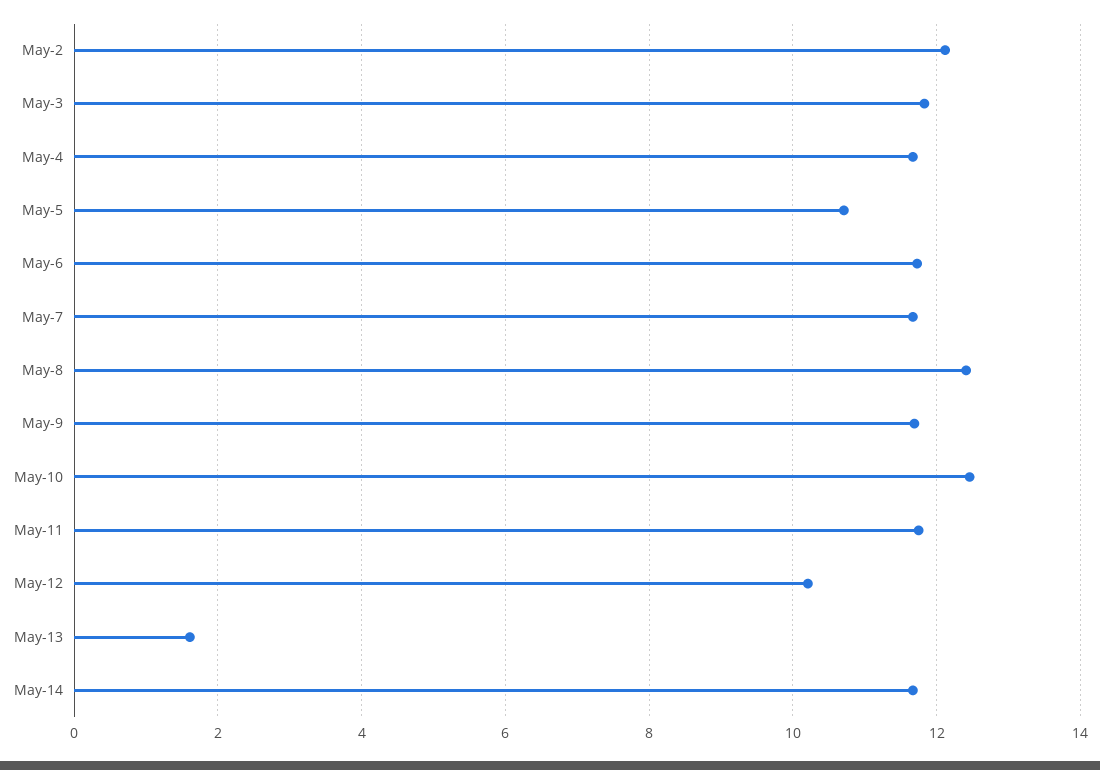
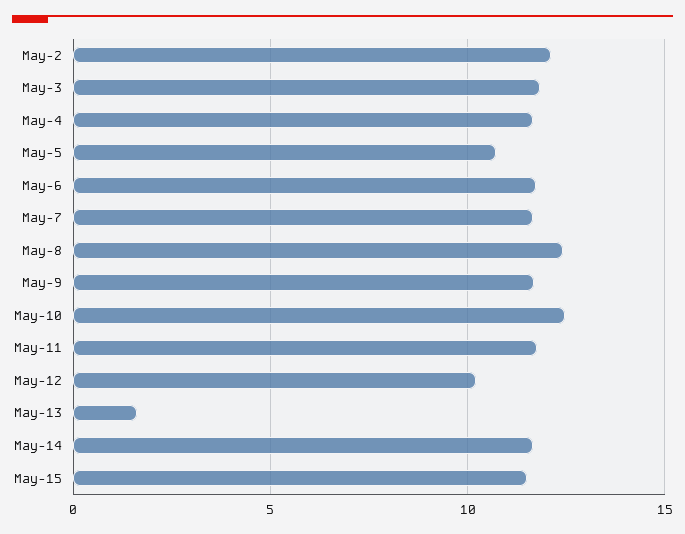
May-15: none -> 11.5

